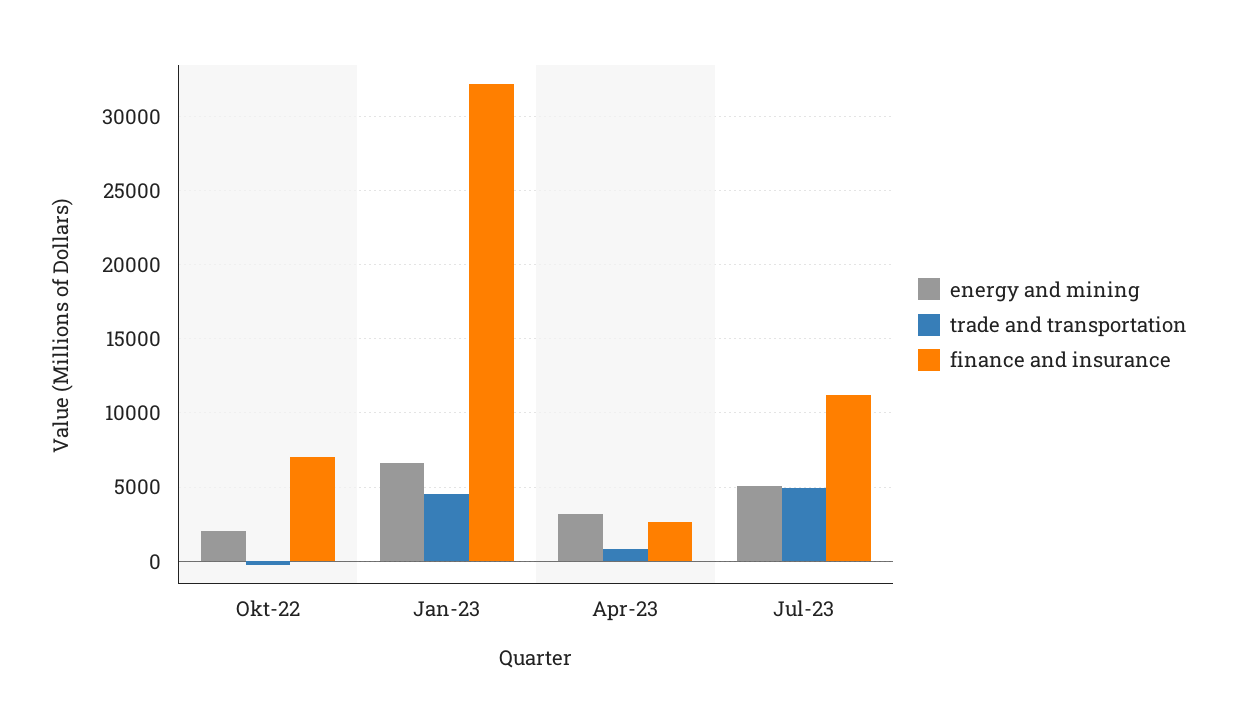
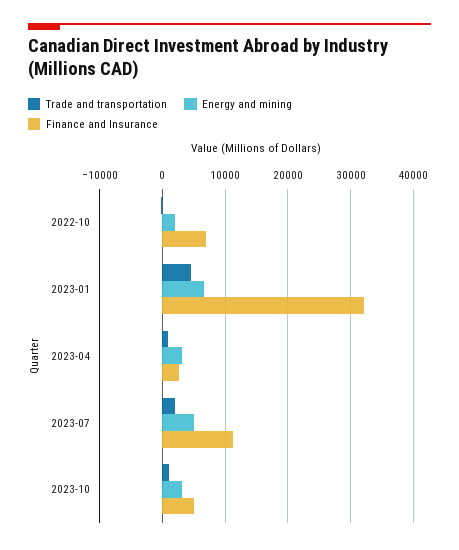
trade and transportation, Jul-23: 5000 -> 2000
trade and transportation, 2023-10: none -> 1000
energy and mining, 2023-10: none -> 3000
finance and insurance, 2023-10: none -> 5000

